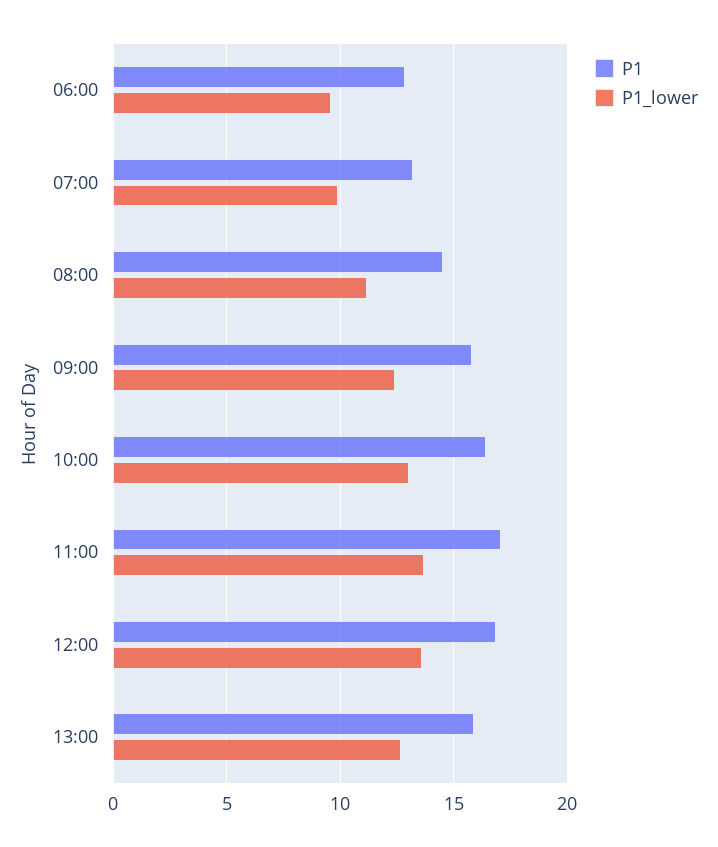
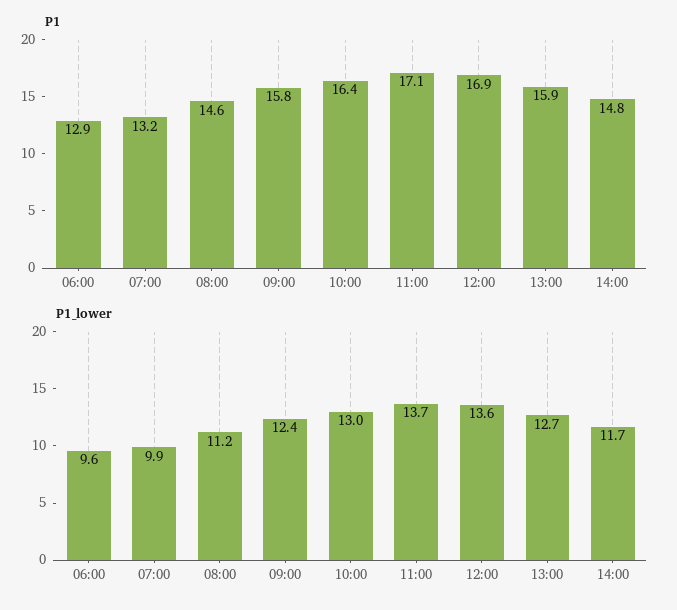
P1, 14:00: none -> 14.8
P1_lower, 14:00: none -> 11.7

